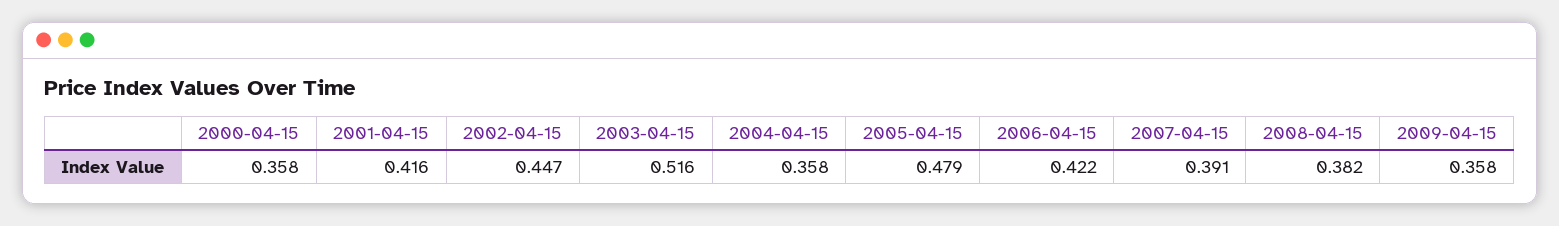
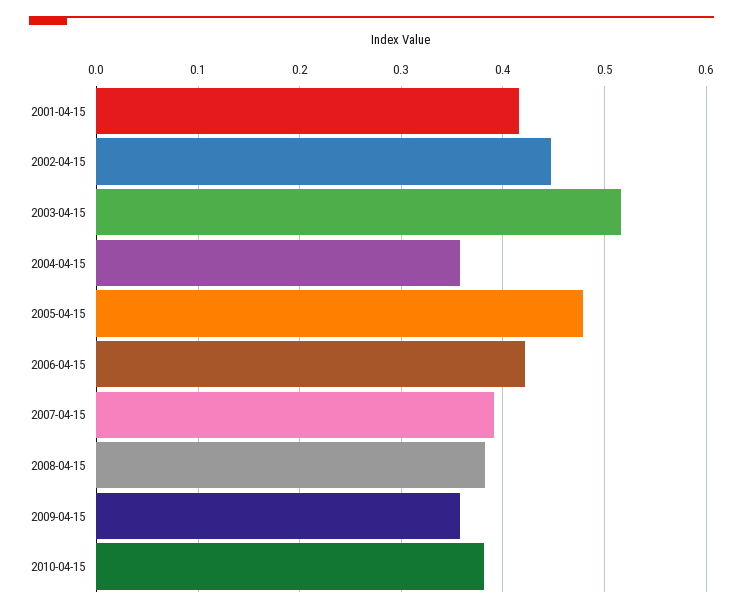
2000-04-15: 0.358 -> none
2010-04-15: none -> 0.38

